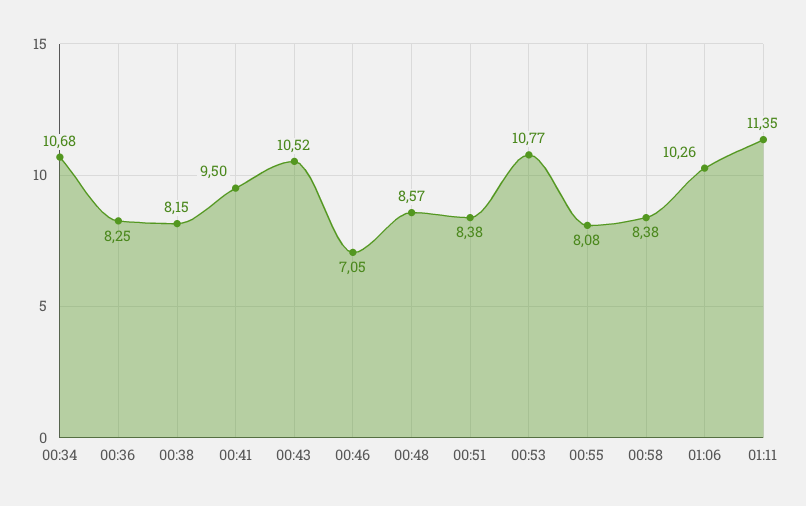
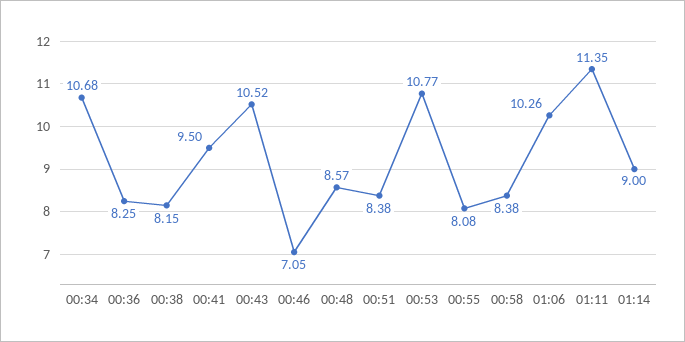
01:14: none -> 9

